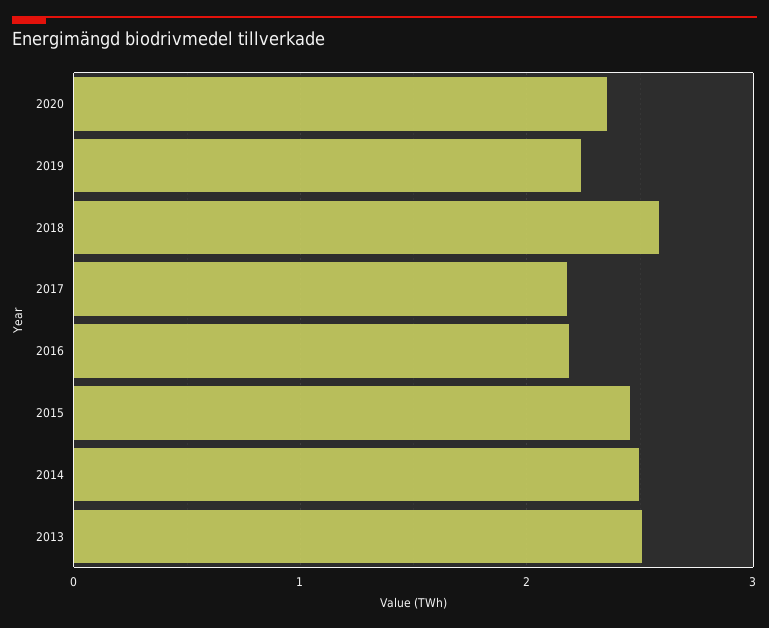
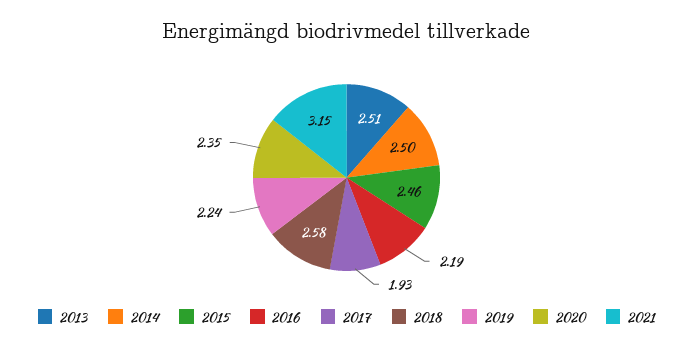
2017: 2.2 -> 1.93
2021: none -> 3.15

